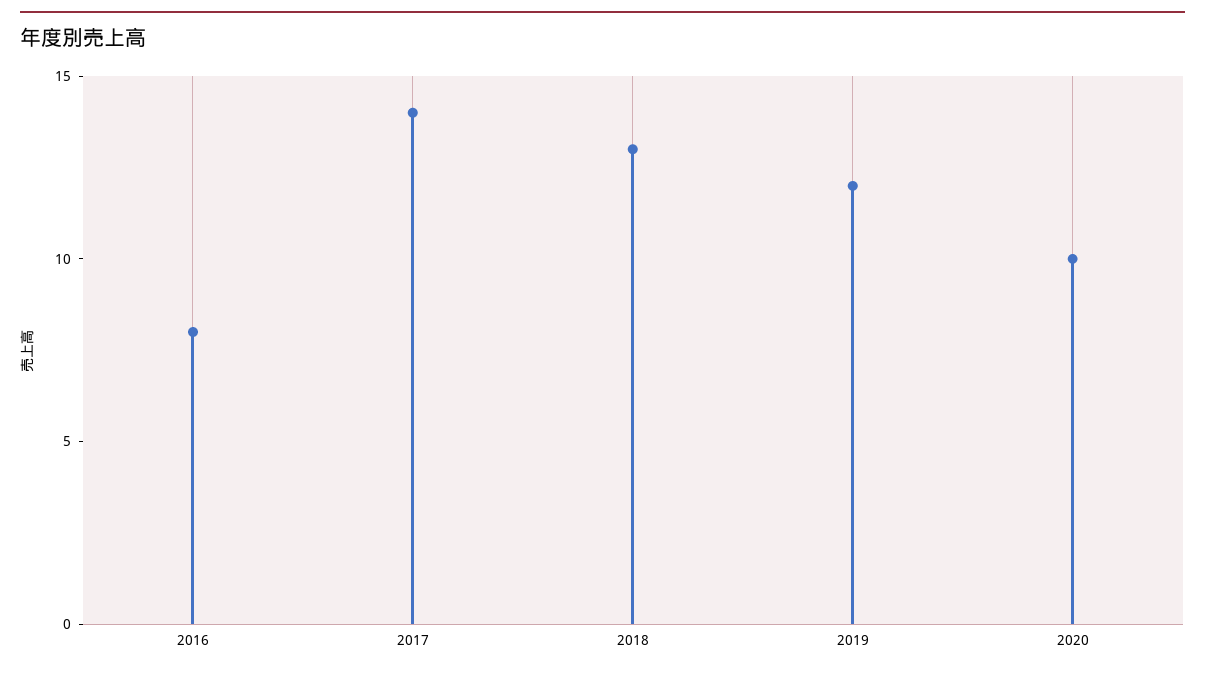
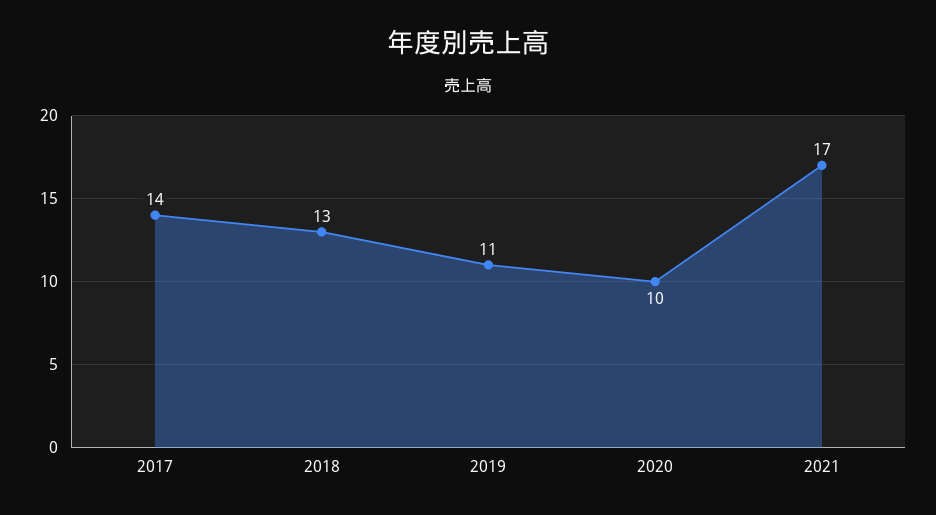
2016: 8 -> none
2019: 12 -> 11
2021: none -> 17

